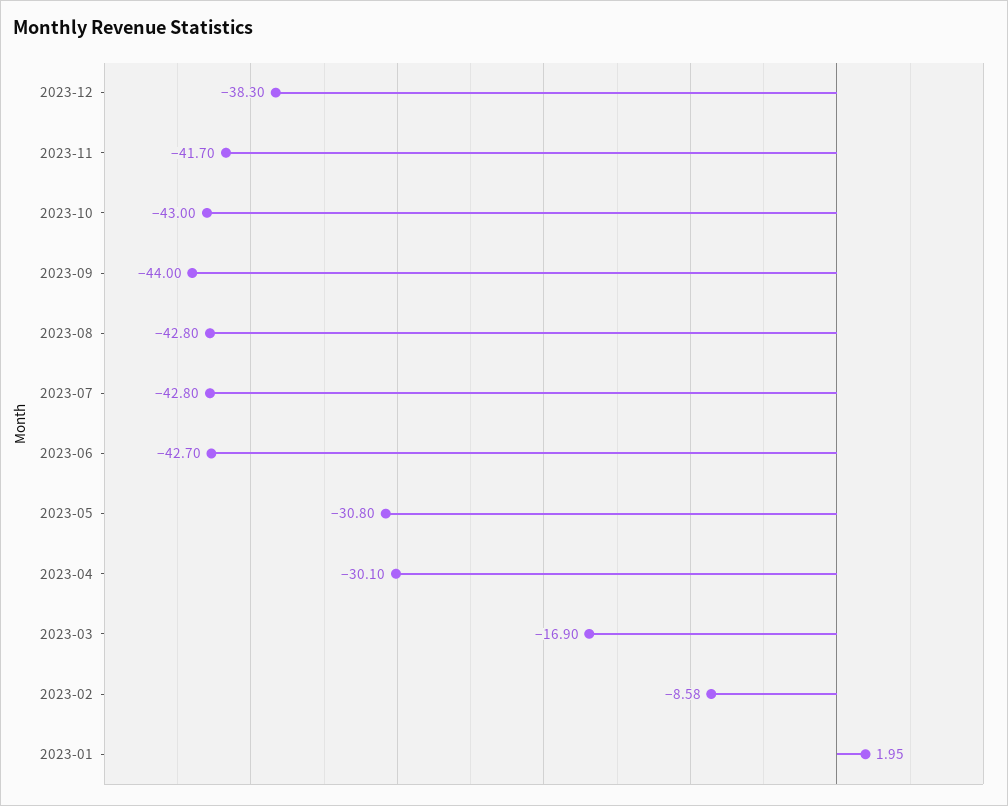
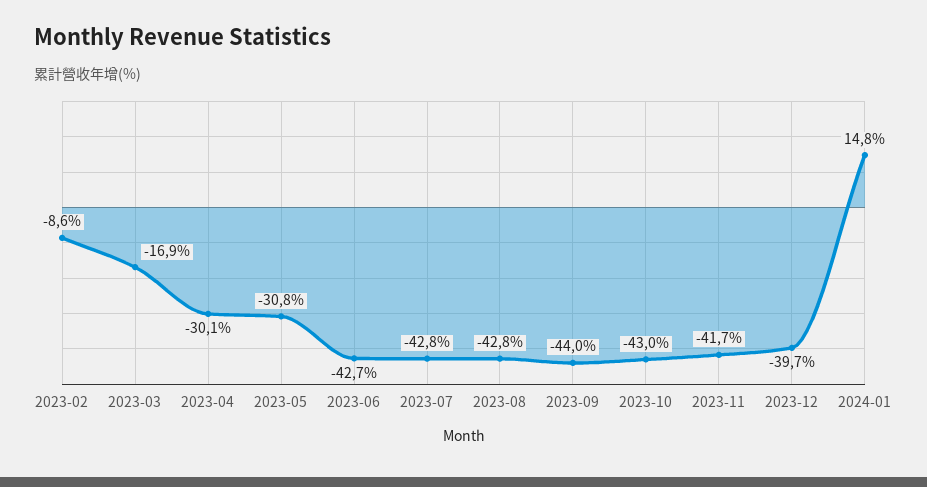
2023-12: -38.3 -> -39.7
2023-01: 1.95 -> none
2024-01: none -> 14.8

